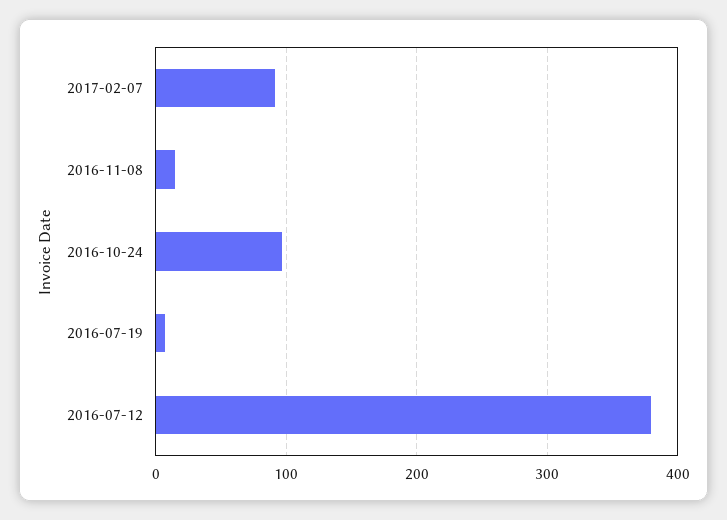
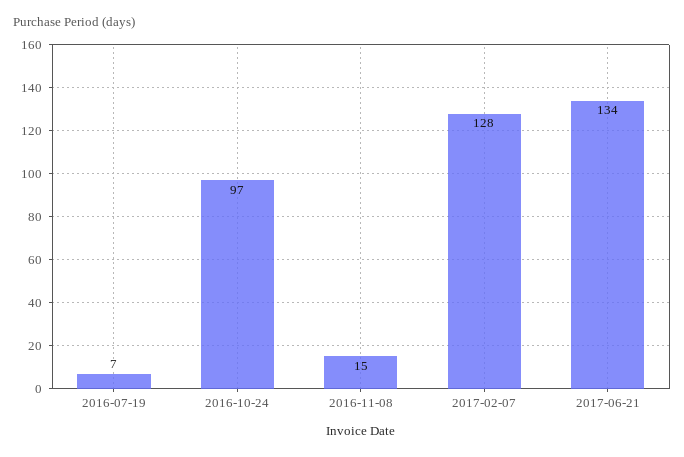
2017-02-07: 90 -> 128
2016-07-12: 380 -> none
2017-06-21: none -> 134

